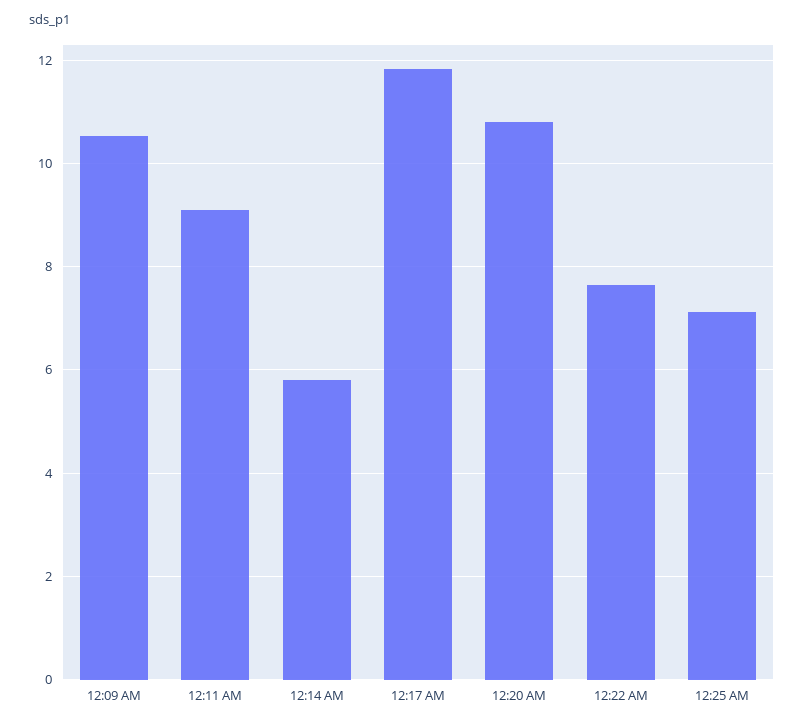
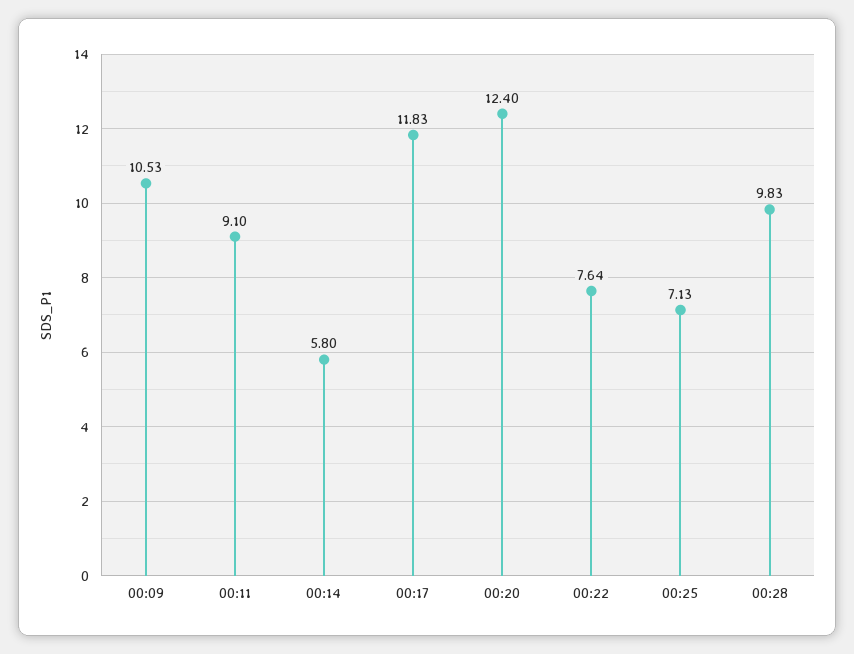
12:20 AM: 10.8 -> 12.4
00:28: none -> 9.83

